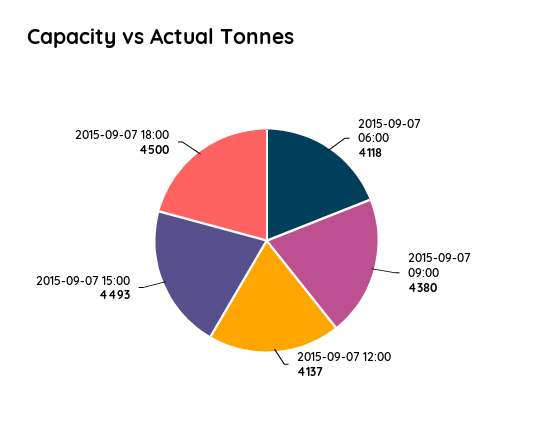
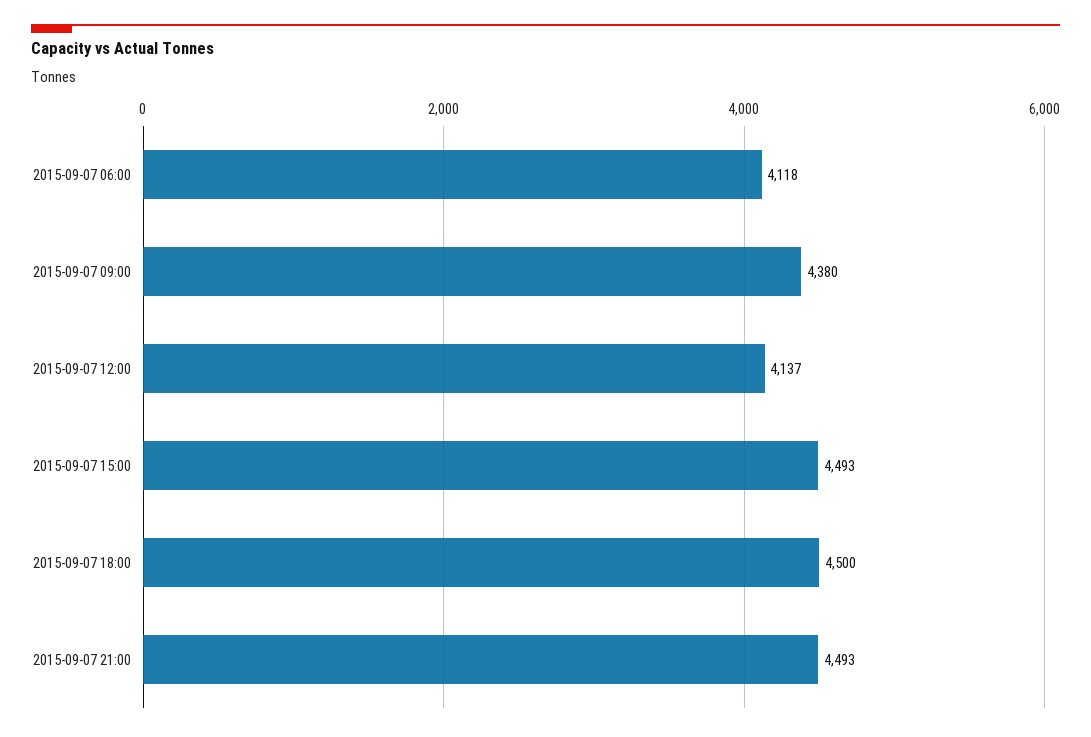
2015-09-07 21:00: none -> 4493

